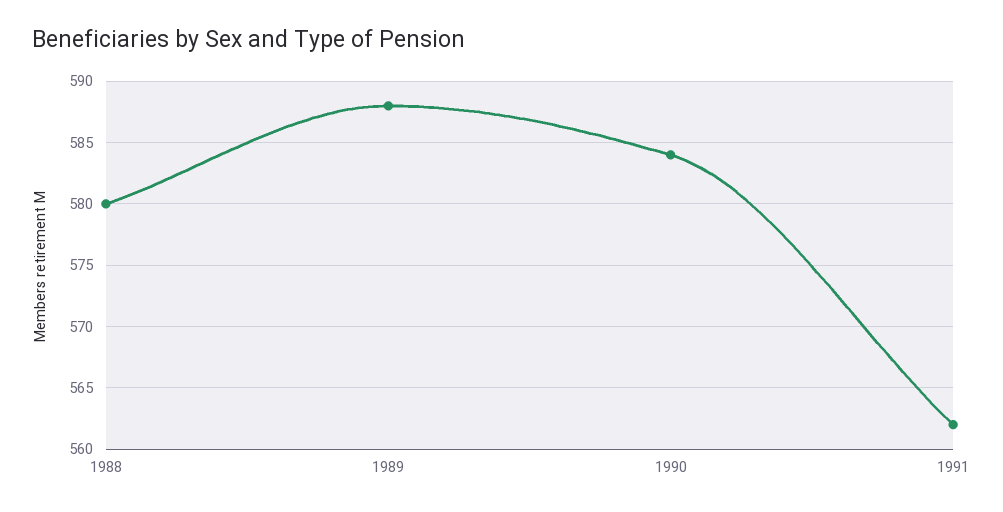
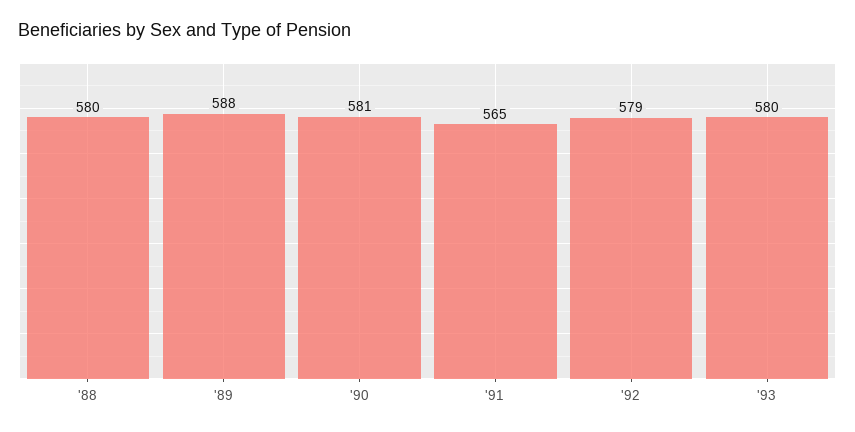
1990: 584 -> 581
1991: 562 -> 565
'92: none -> 579
'93: none -> 580

